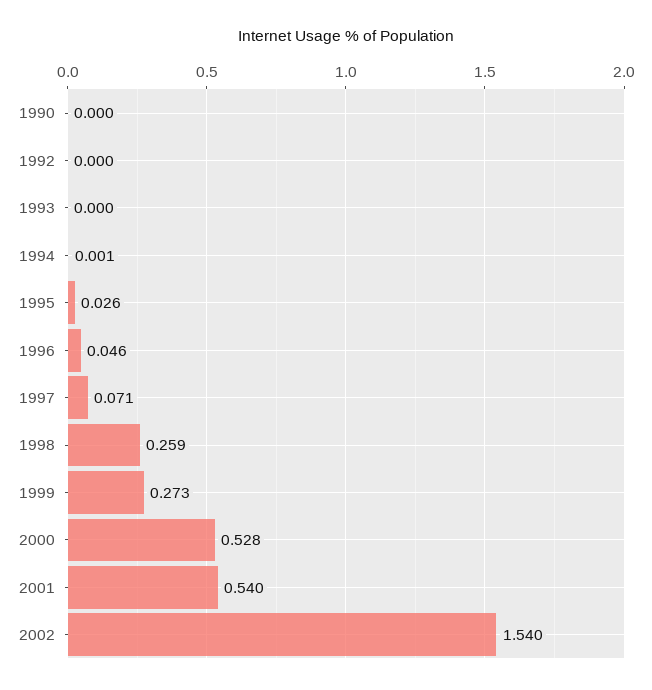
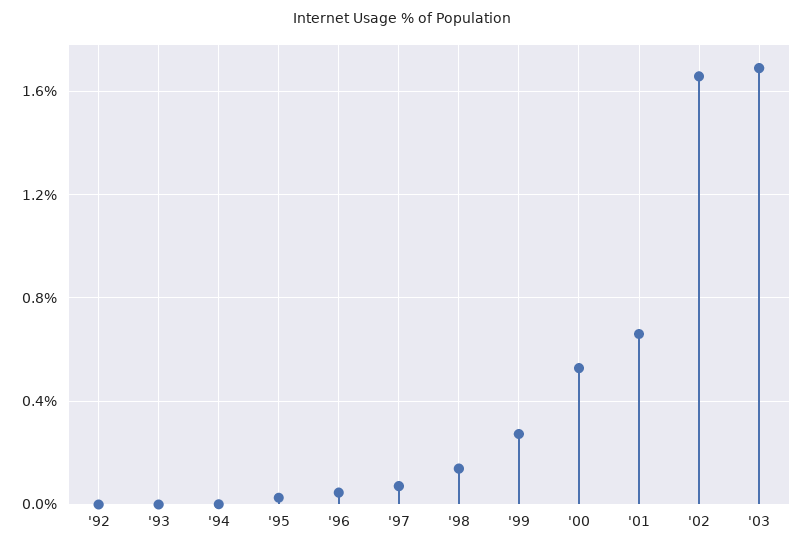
1990: 0 -> none
1998: 0.259 -> 0.15
2001: 0.54 -> 0.65
2002: 1.54 -> 1.65
'03: none -> 1.7

